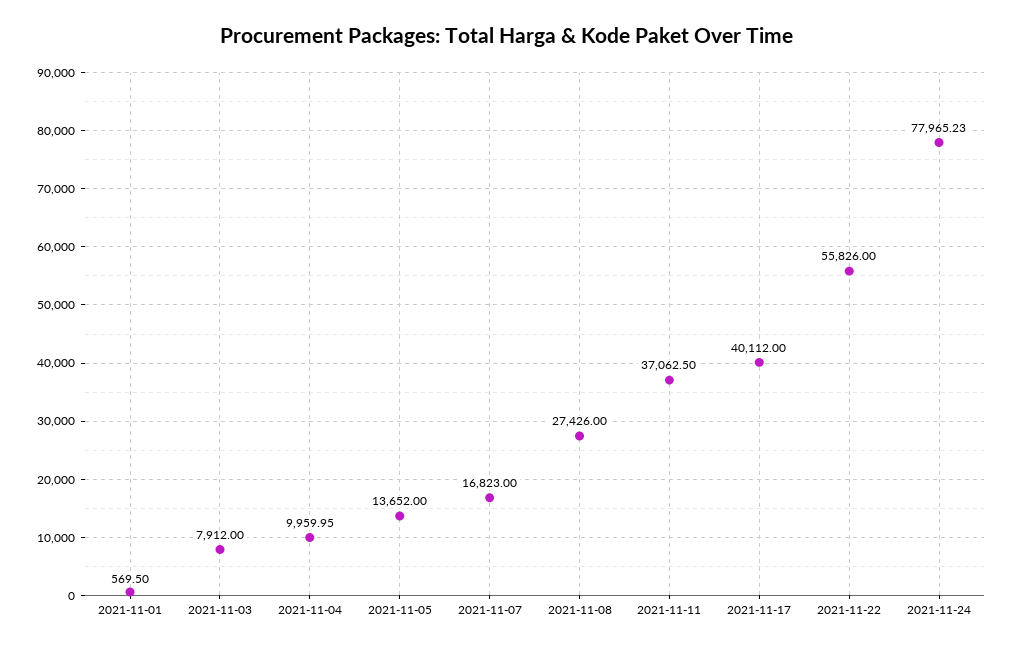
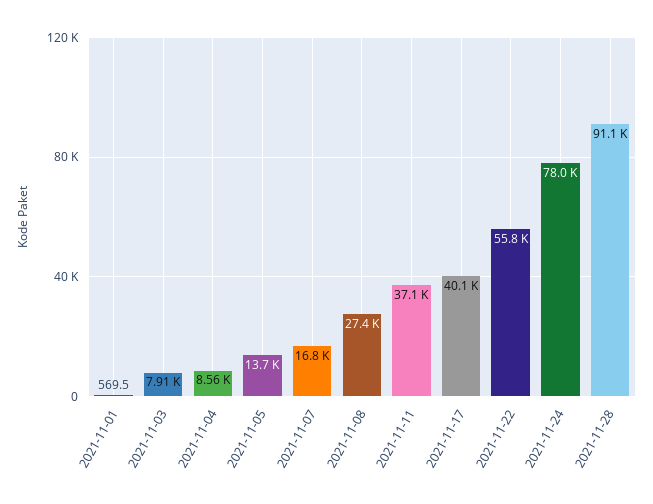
2021-11-04: 9959.95 -> 8560
2021-11-28: none -> 91100

